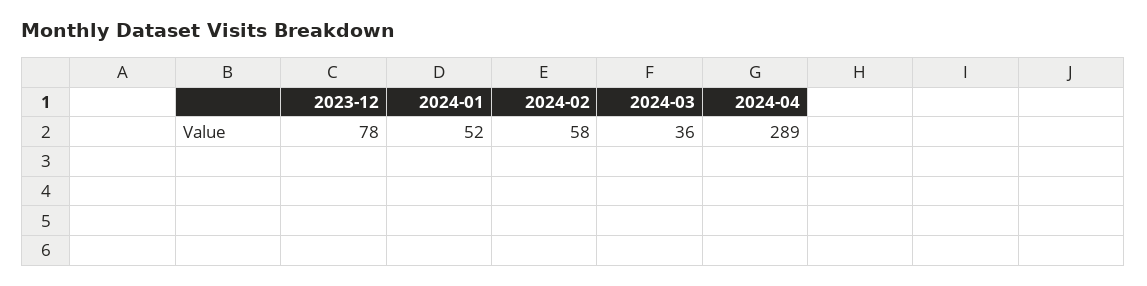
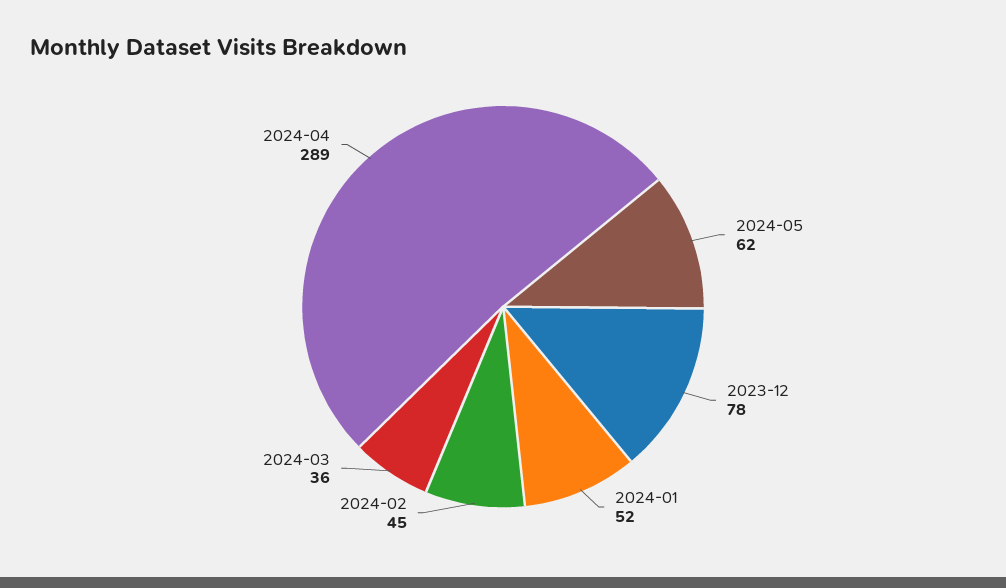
2024-02: 58 -> 45
2024-05: none -> 62

